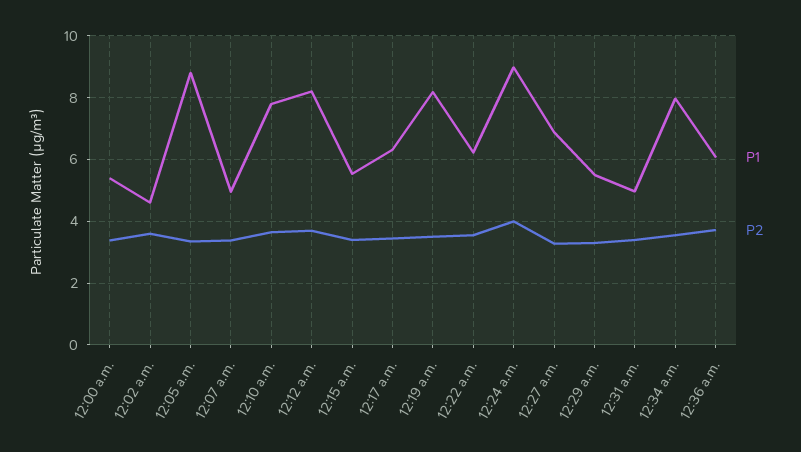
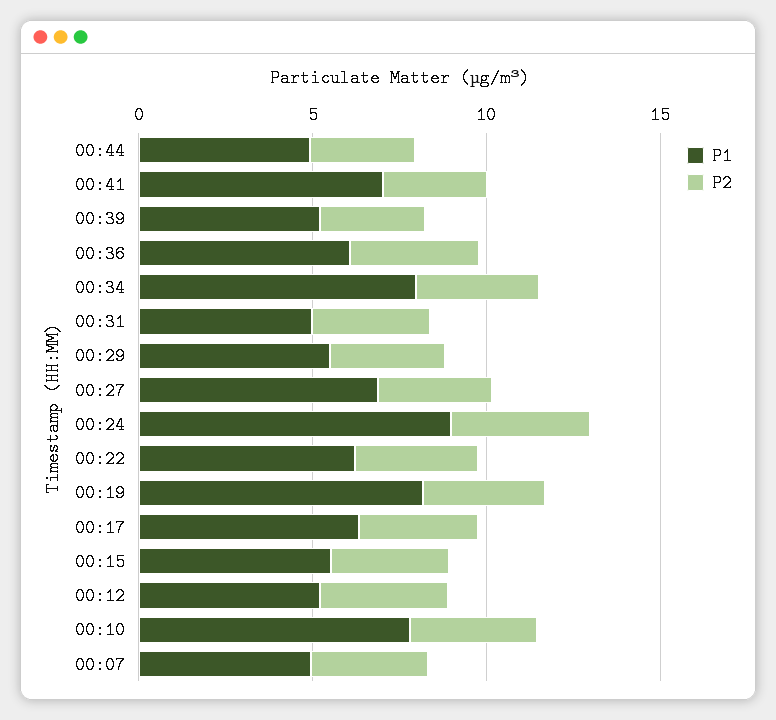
P1, 12:00 a.m.: 5.4 -> none
P2, 12:00 a.m.: 3.4 -> none
P1, 12:02 a.m.: 4.6 -> none
P2, 12:02 a.m.: 3.6 -> none
P1, 12:05 a.m.: 8.8 -> none
P2, 12:05 a.m.: 3.4 -> none
P1, 12:12 a.m.: 8.2 -> 5
P1, 00:44: none -> 5
P2, 00:44: none -> 3
P1, 00:41: none -> 7
P2, 00:41: none -> 3
P1, 00:39: none -> 5
P2, 00:39: none -> 3

